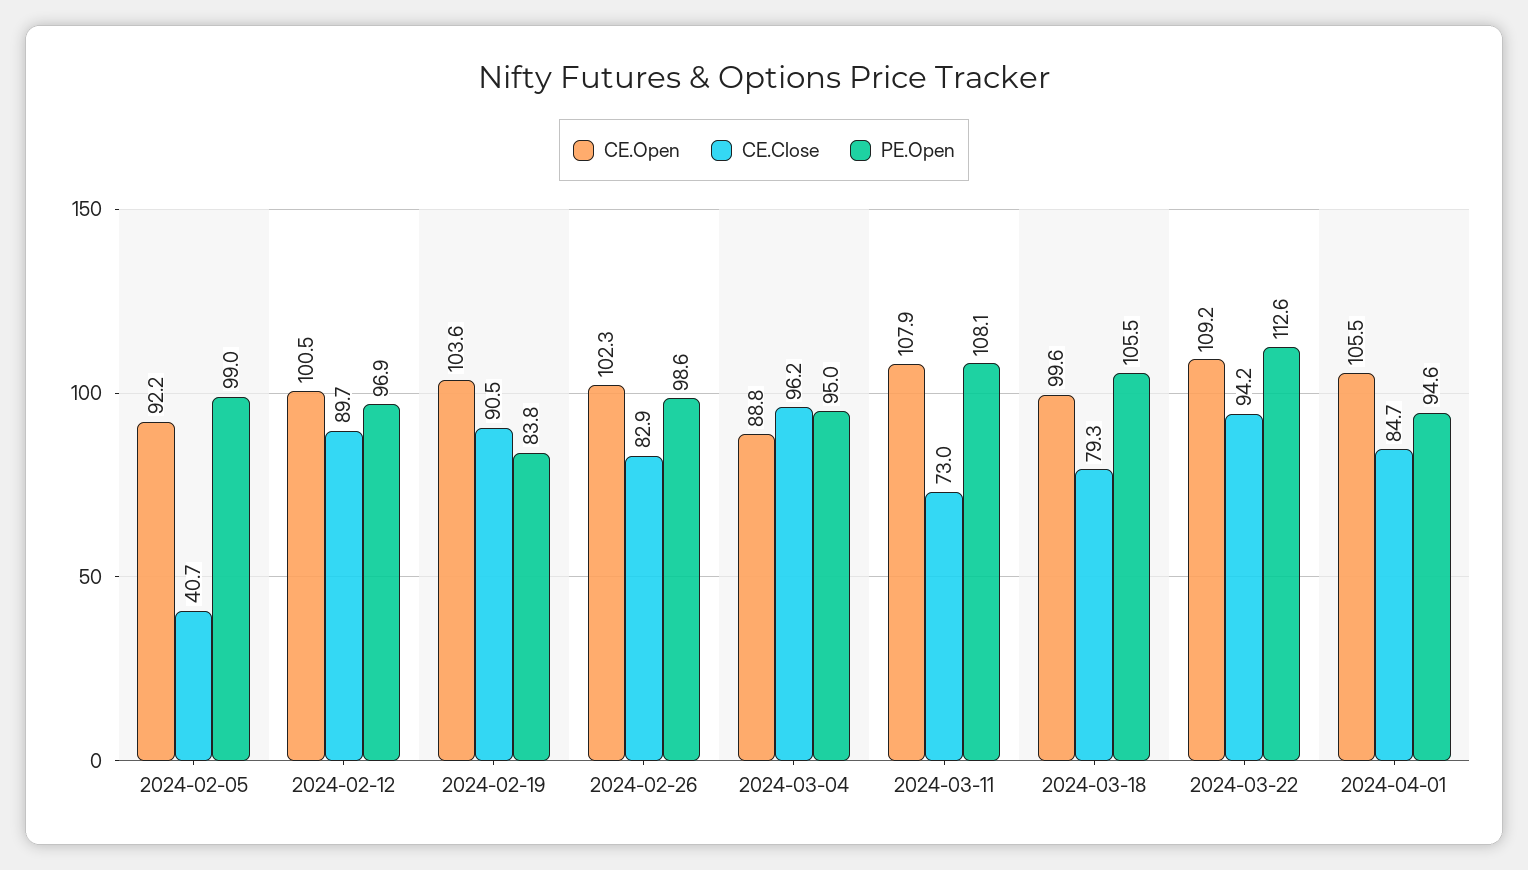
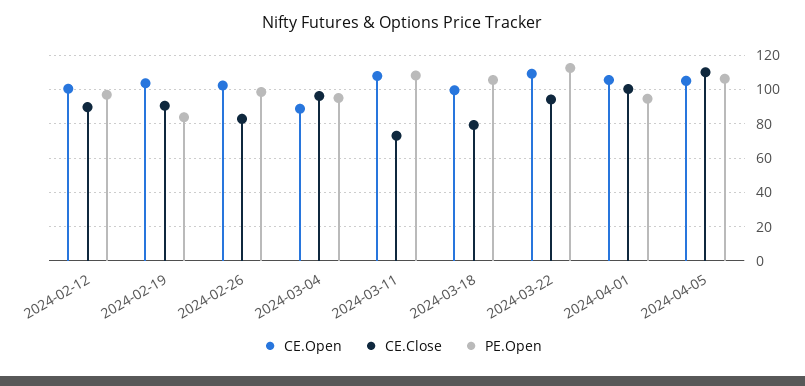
CE.Open, 2024-02-05: 92.2 -> none
CE.Close, 2024-02-05: 40.7 -> none
PE.Open, 2024-02-05: 99 -> none
CE.Close, 2024-04-01: 84.7 -> 100
CE.Open, 2024-04-05: none -> 105
CE.Close, 2024-04-05: none -> 110
PE.Open, 2024-04-05: none -> 105

